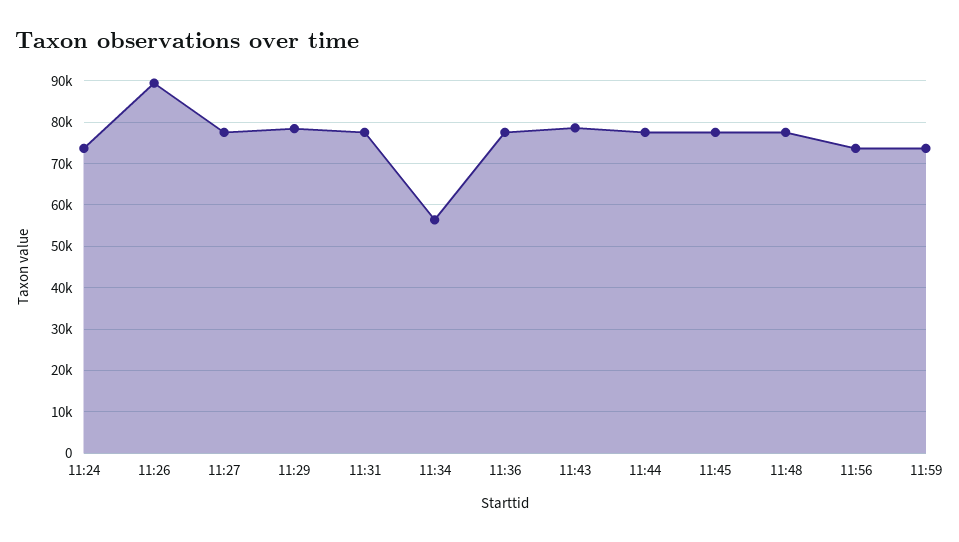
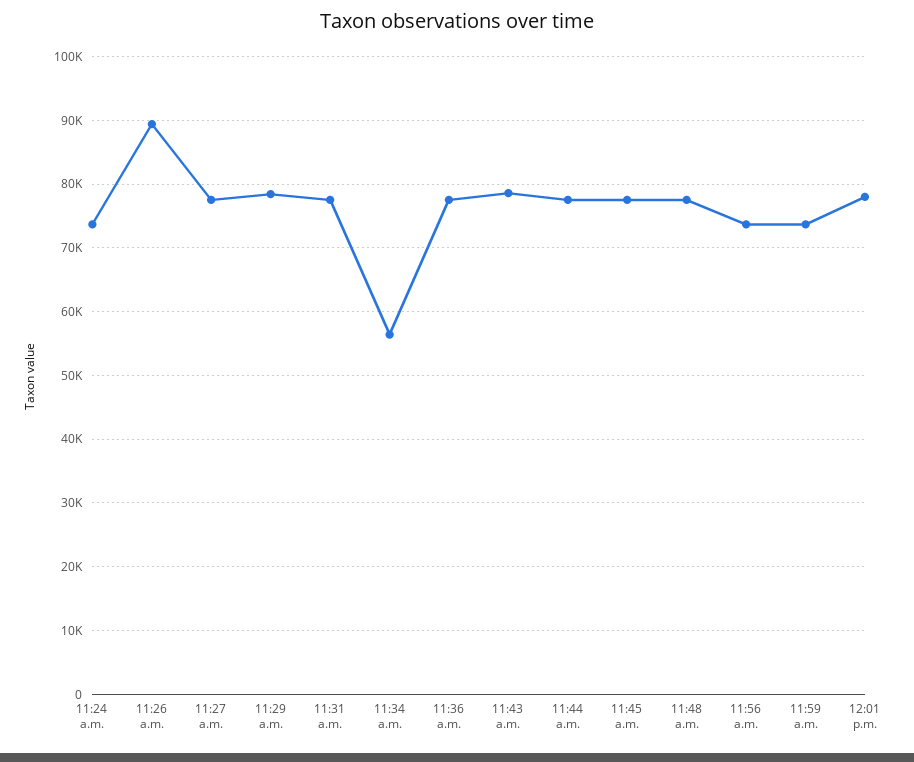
12:01 p.m.: none -> 78000

